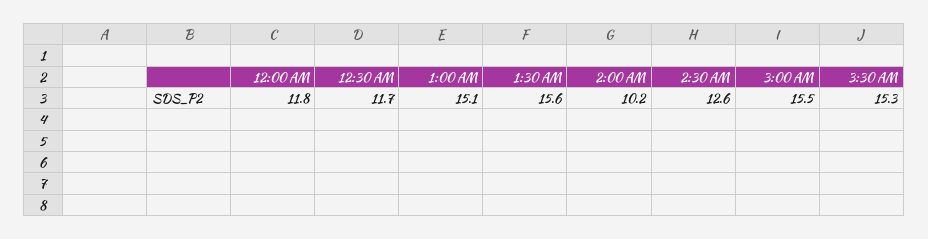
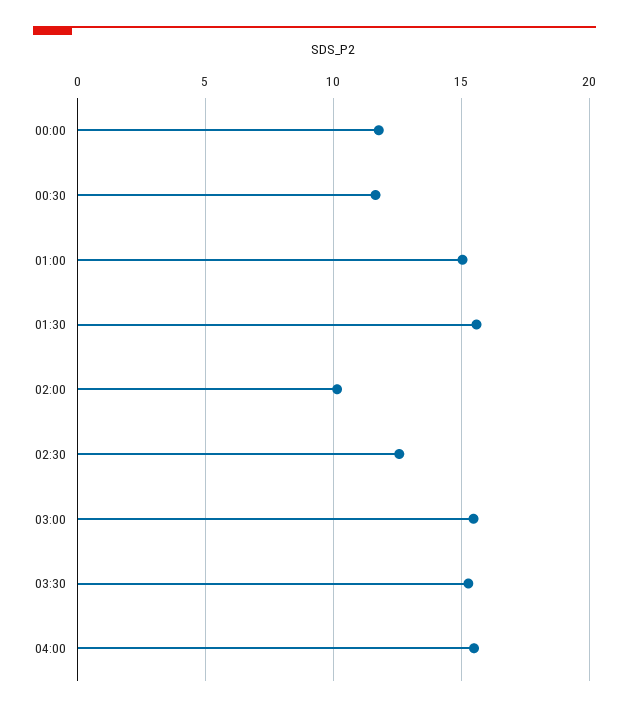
04:00: none -> 15.5

